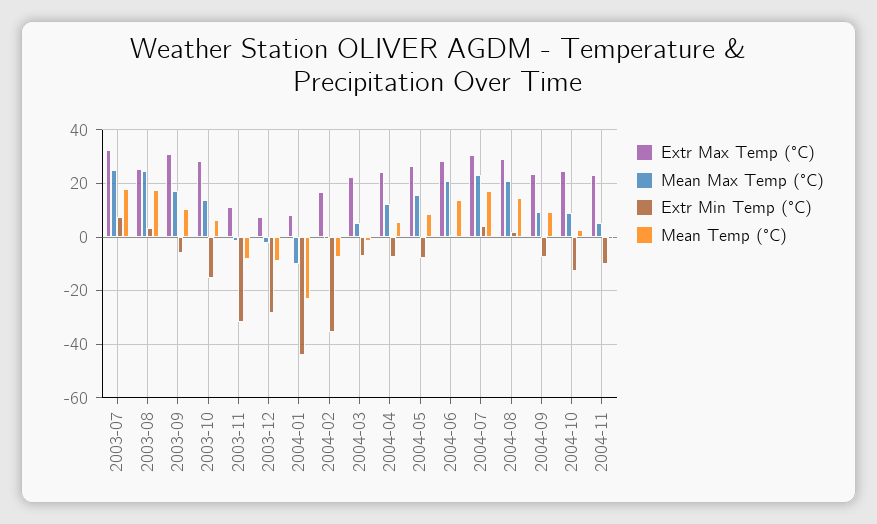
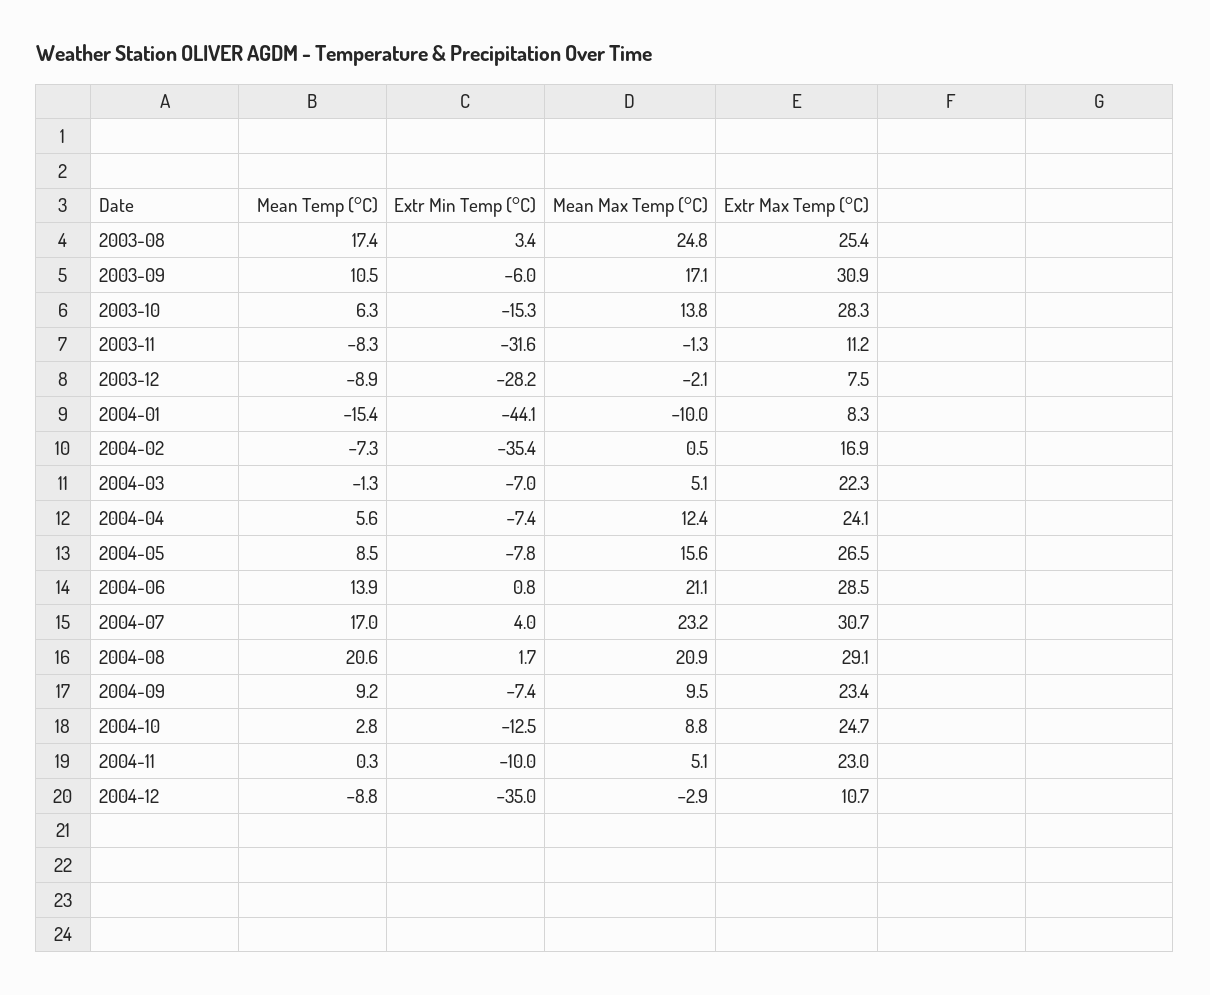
Extr Max Temp (°C), 2003-07: 32.5 -> none
Mean Max Temp (°C), 2003-07: 25 -> none
Extr Min Temp (°C), 2003-07: 7.5 -> none
Mean Temp (°C), 2003-07: 17.5 -> none
Mean Temp (°C), 2004-01: -22.5 -> -15.4
Mean Temp (°C), 2004-08: 15 -> 20.6
Mean Temp (°C), 2004-12: none -> -8.8
Extr Min Temp (°C), 2004-12: none -> -35
Mean Max Temp (°C), 2004-12: none -> -2.9
Extr Max Temp (°C), 2004-12: none -> 10.7

